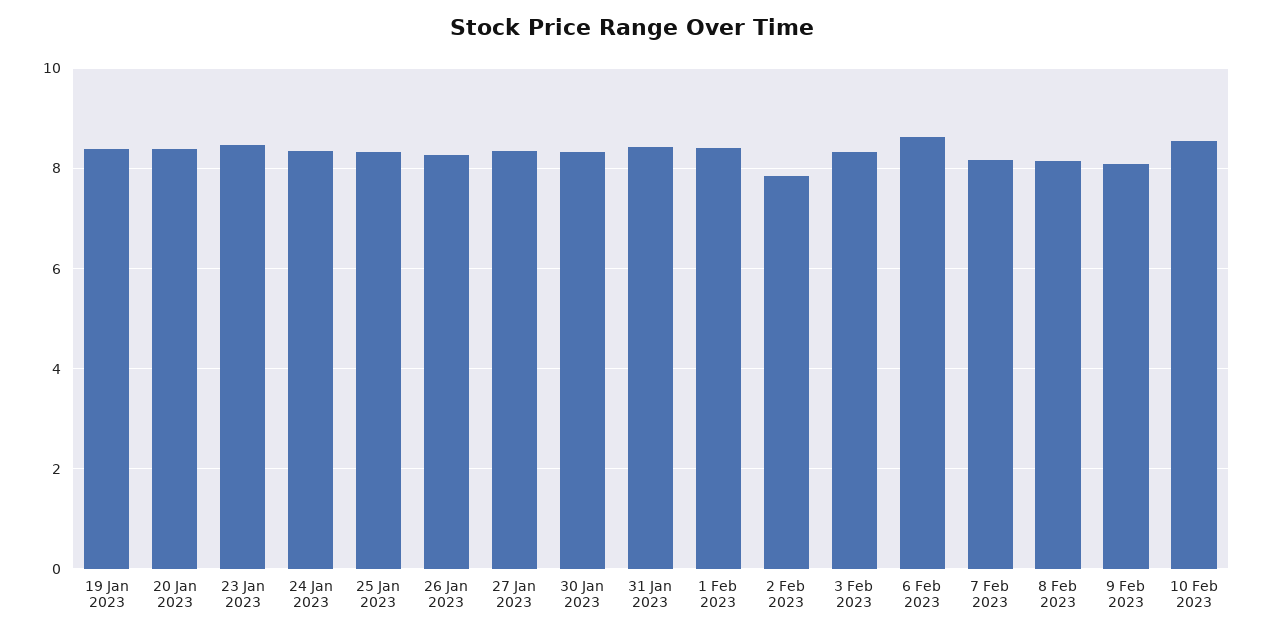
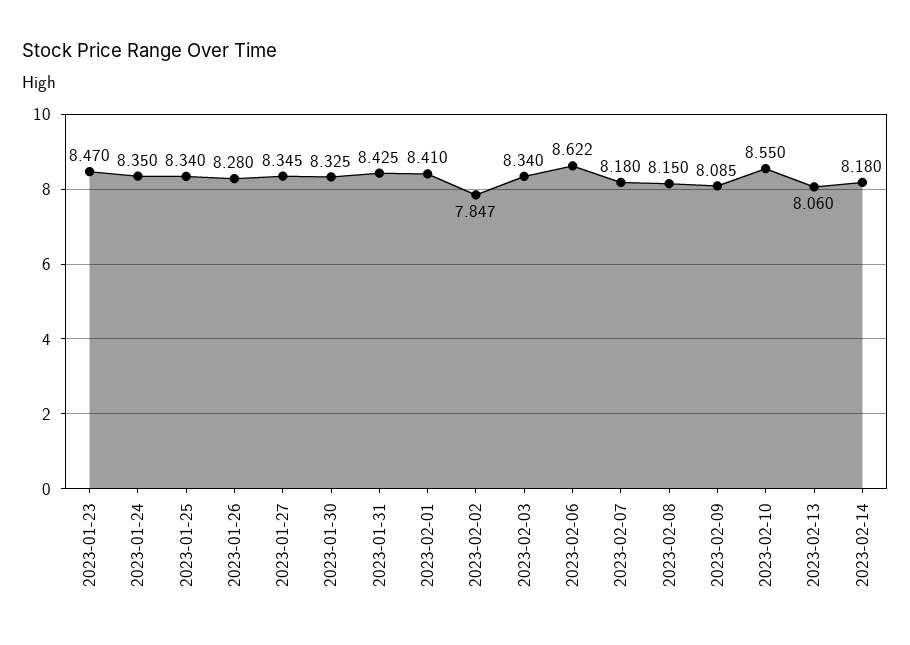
19 Jan 2023: 8.4 -> none
20 Jan 2023: 8.4 -> none
2023-02-13: none -> 8.06
2023-02-14: none -> 8.18

